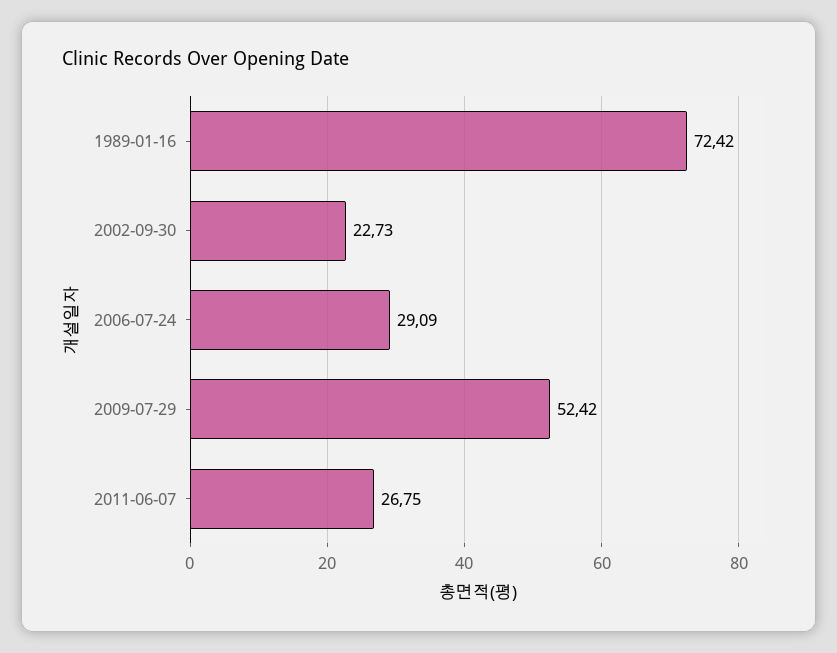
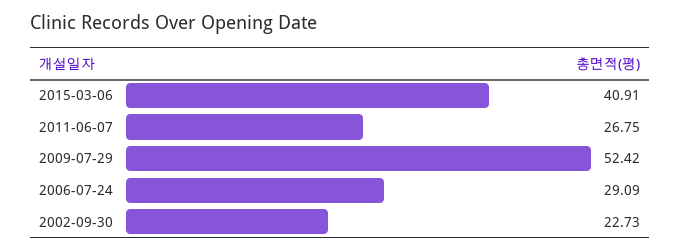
1989-01-16: 72.42 -> none
2015-03-06: none -> 40.91

